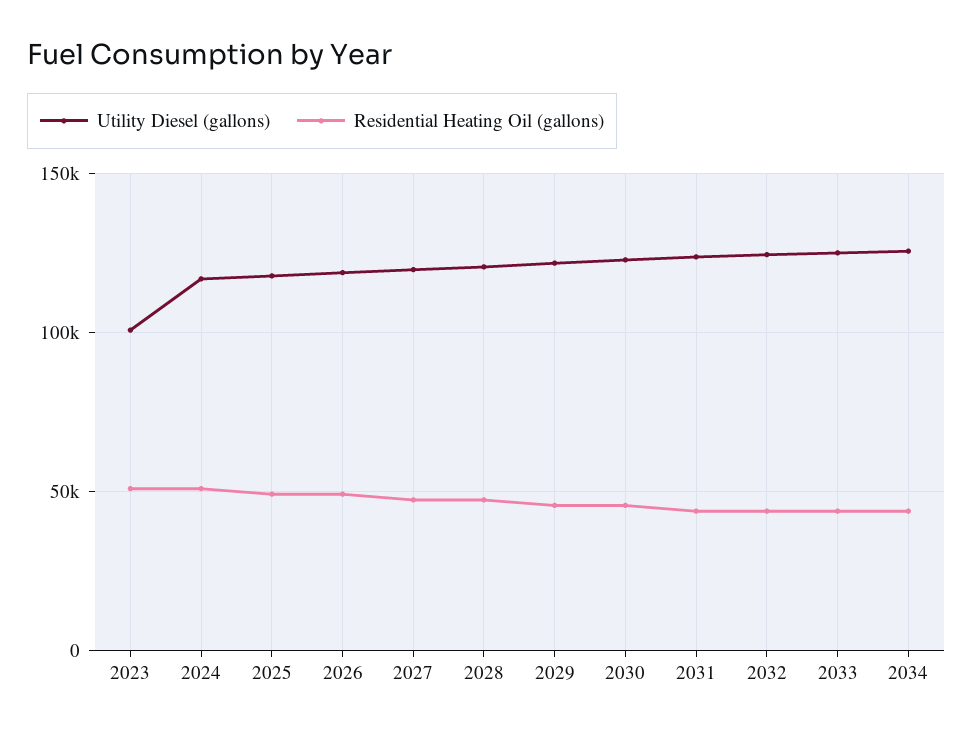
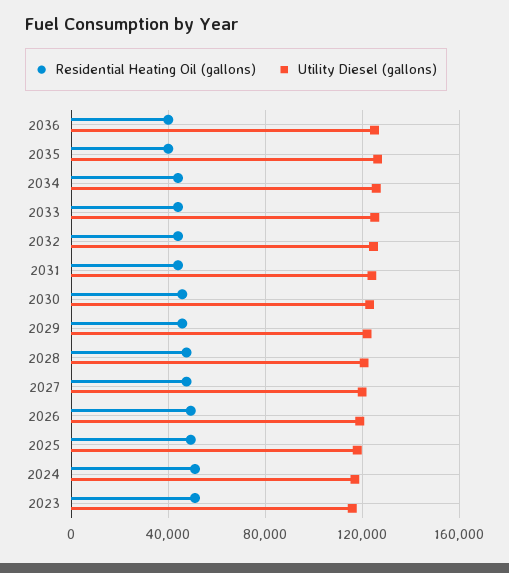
Utility Diesel (gallons), 2023: 100000 -> 115000
Residential Heating Oil (gallons), 2036: none -> 40000
Utility Diesel (gallons), 2036: none -> 125000
Residential Heating Oil (gallons), 2035: none -> 40000
Utility Diesel (gallons), 2035: none -> 125000

